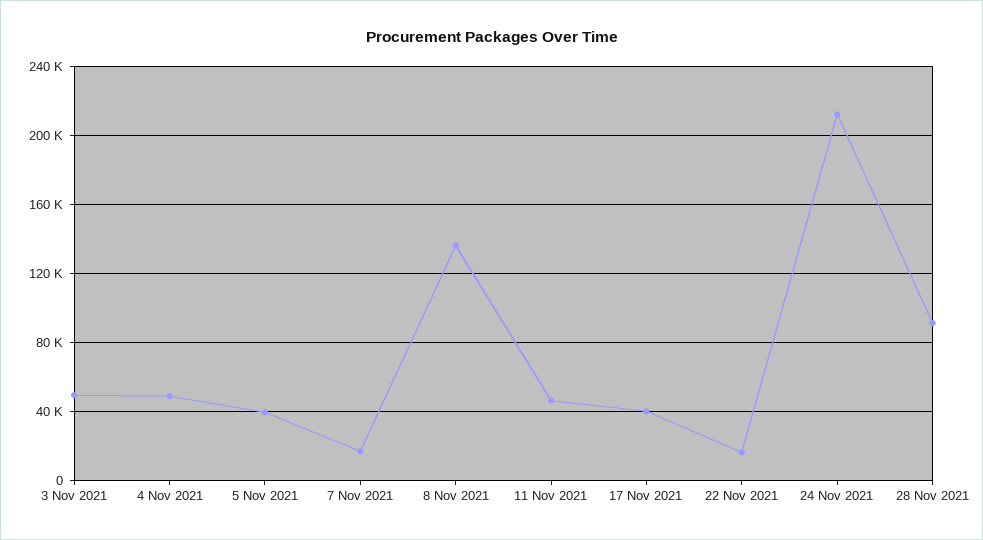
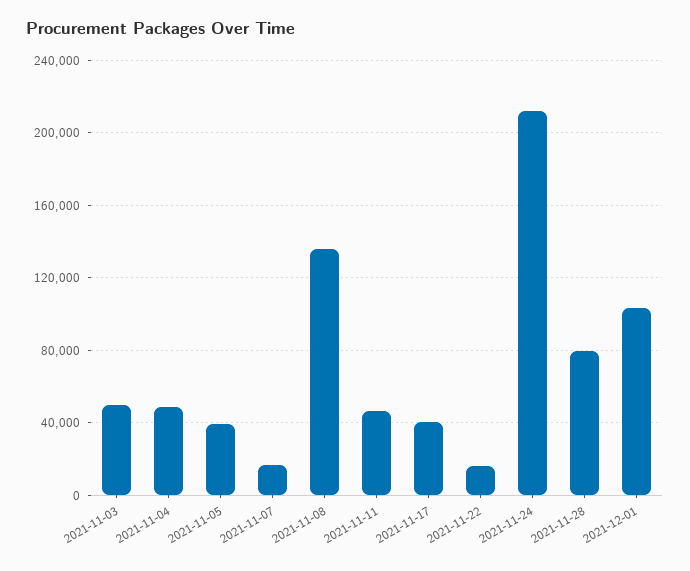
28 Nov 2021: 90000 -> 80000
2021-12-01: none -> 105000

